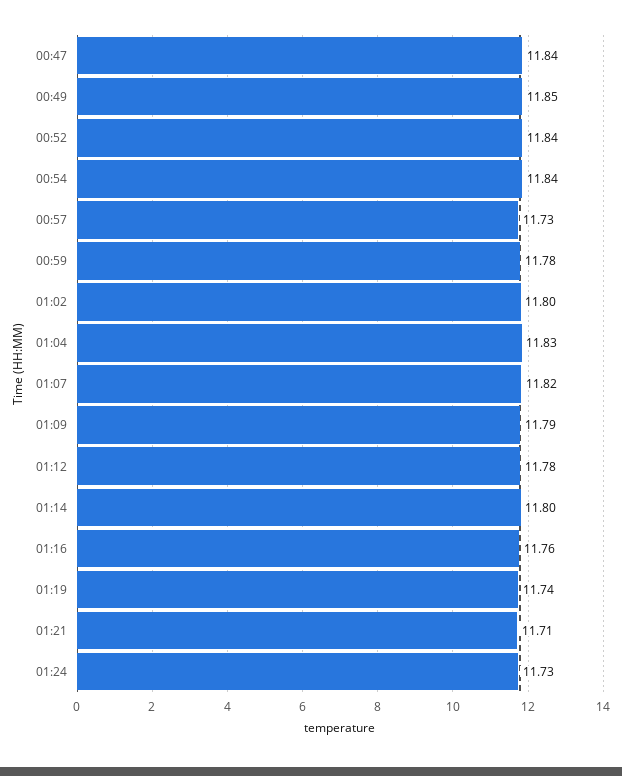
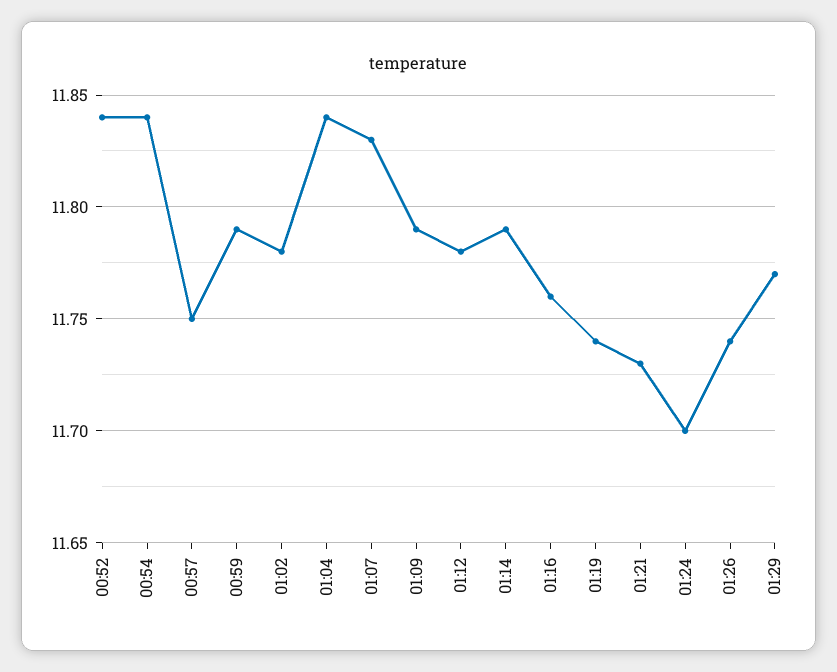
00:47: 11.84 -> none
00:49: 11.85 -> none
00:57: 11.73 -> 11.75
00:59: 11.78 -> 11.79
01:02: 11.8 -> 11.78
01:04: 11.83 -> 11.84
01:07: 11.82 -> 11.83
01:14: 11.8 -> 11.79
01:21: 11.71 -> 11.73
01:24: 11.73 -> 11.7
01:26: none -> 11.74
01:29: none -> 11.77

